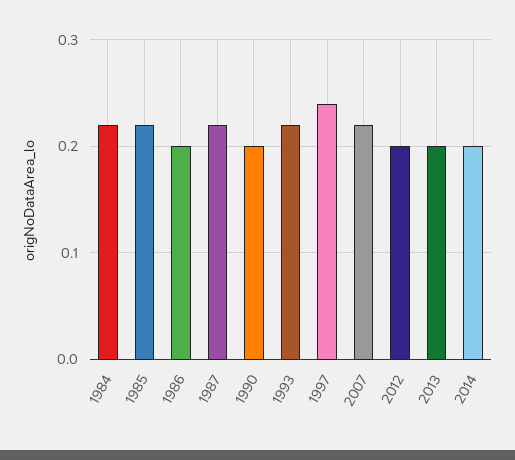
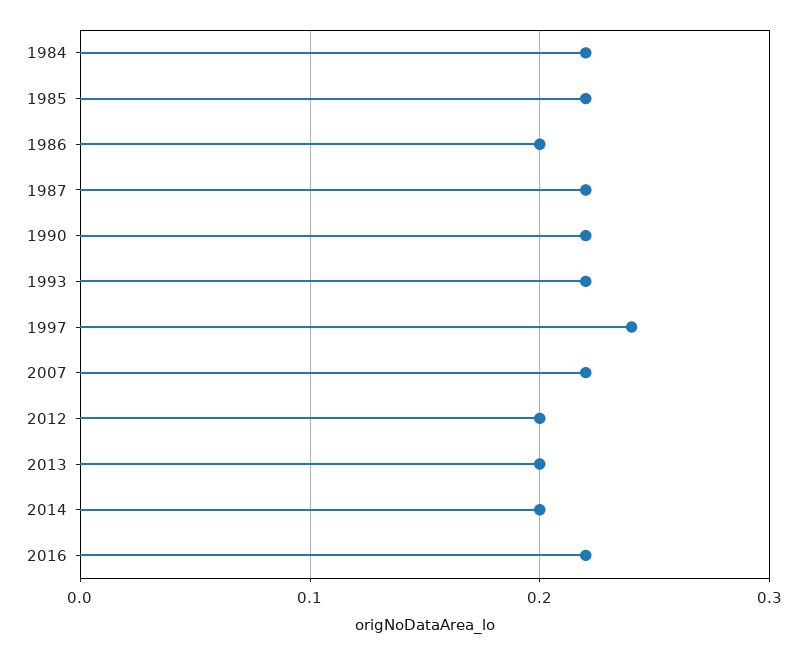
1990: 0.2 -> 0.22
2016: none -> 0.22

